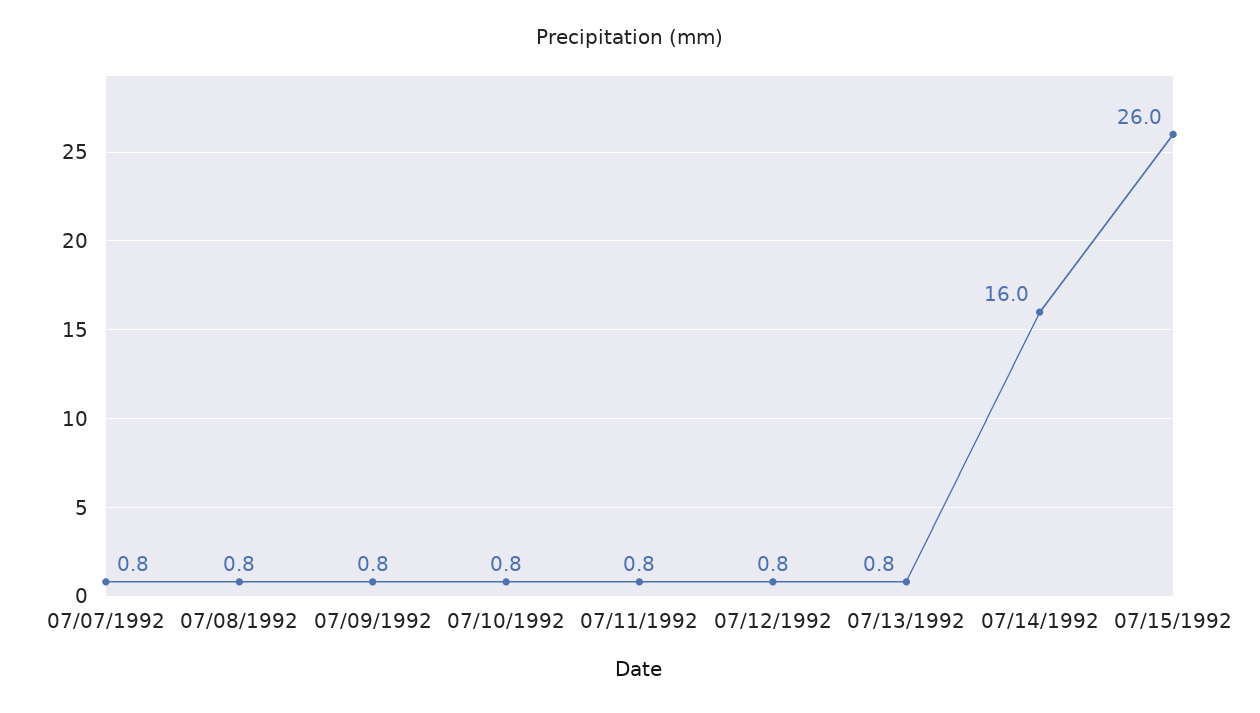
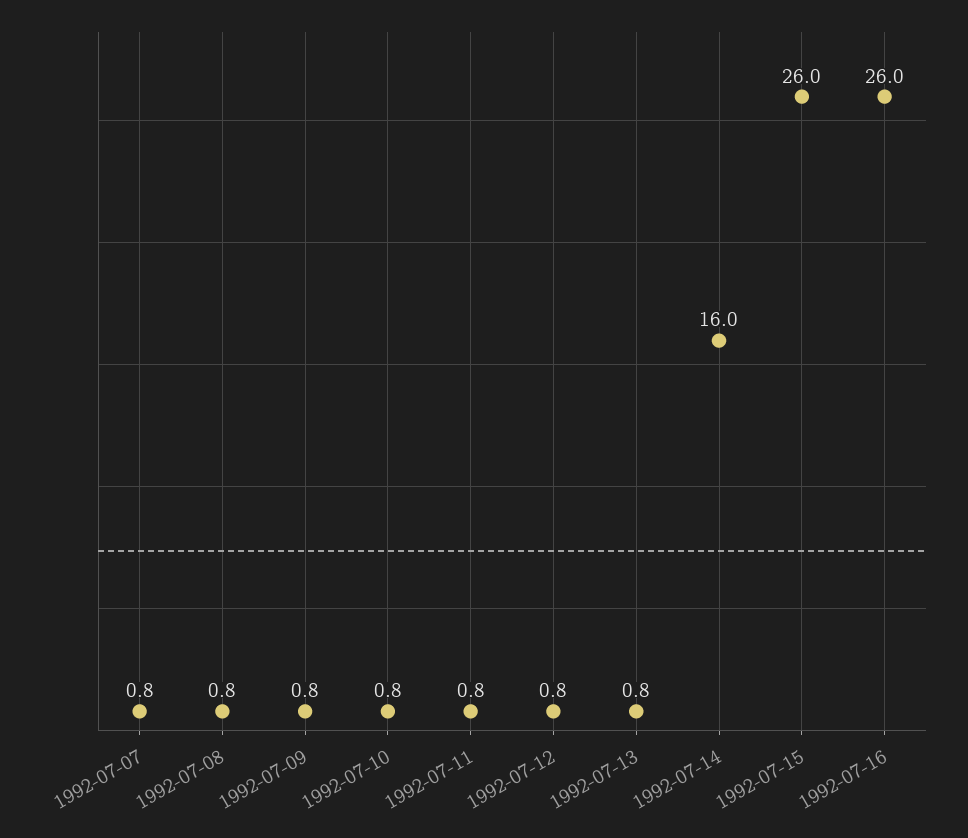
1992-07-16: none -> 26

